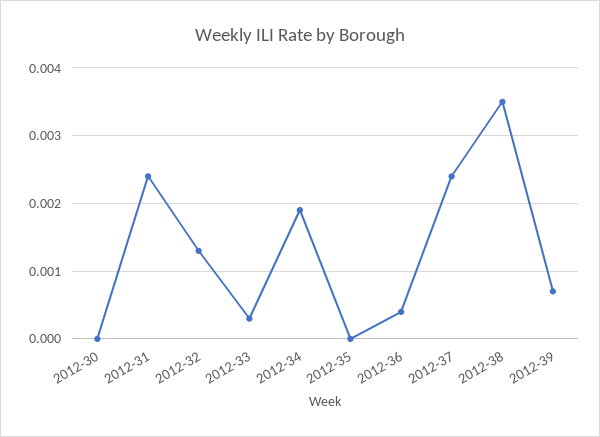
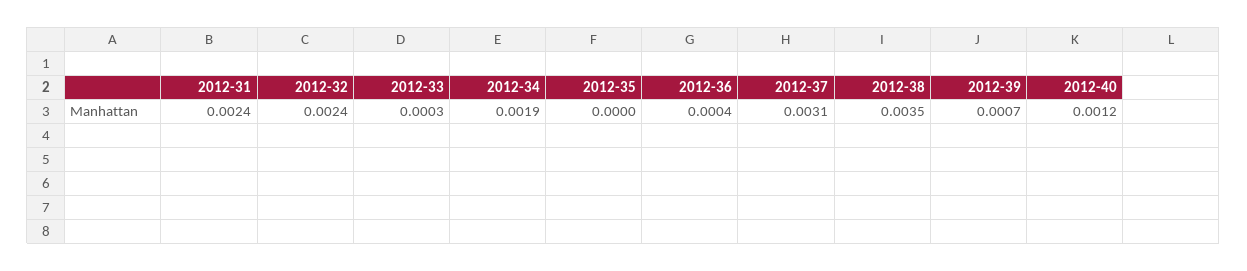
2012-30: 0 -> none
2012-32: 0.0013 -> 0.0024
2012-37: 0.0024 -> 0.0031
2012-40: none -> 0.0012

